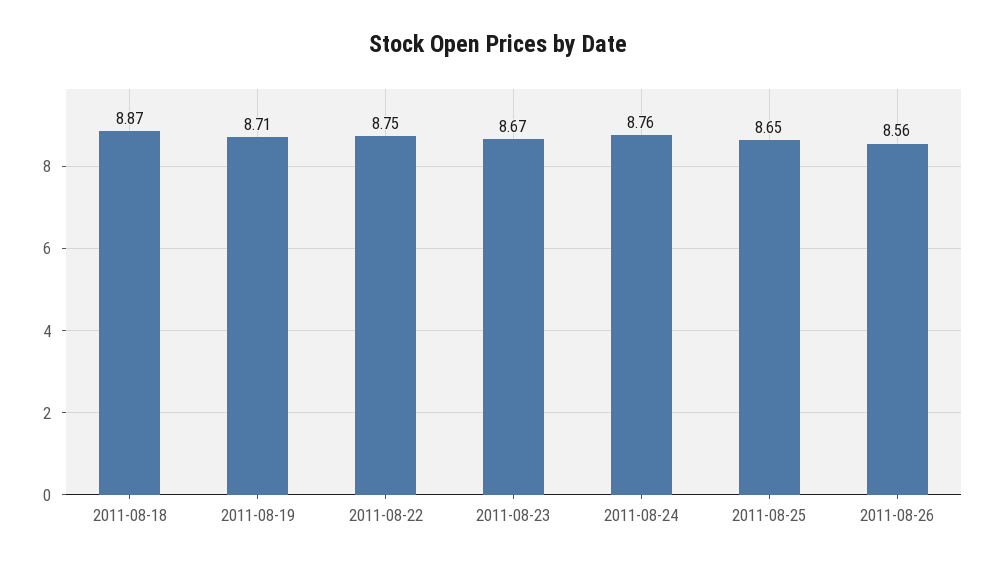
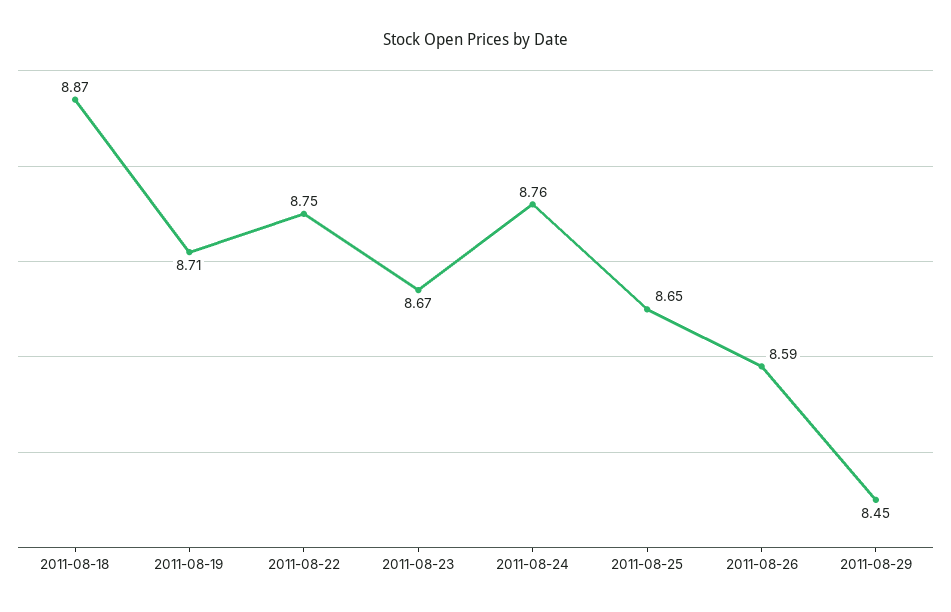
2011-08-26: 8.56 -> 8.59
2011-08-29: none -> 8.45

